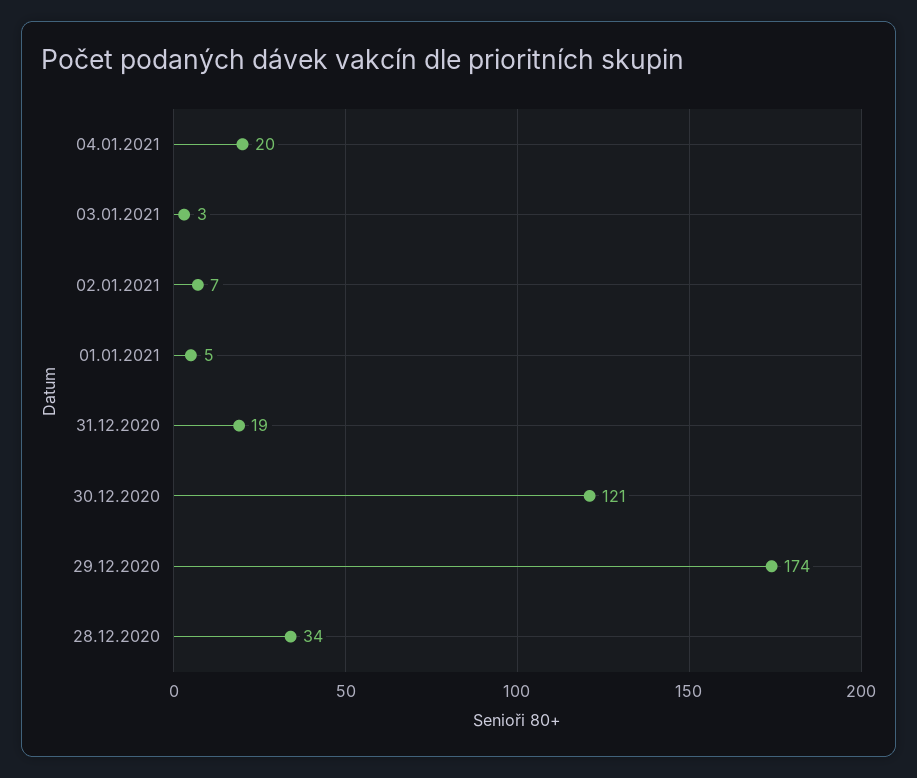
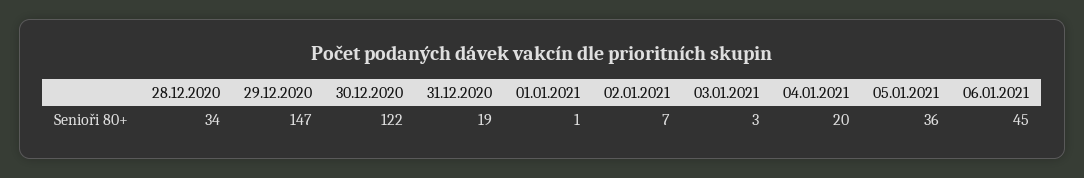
01.01.2021: 5 -> 1
30.12.2020: 121 -> 122
29.12.2020: 174 -> 147
05.01.2021: none -> 36
06.01.2021: none -> 45

